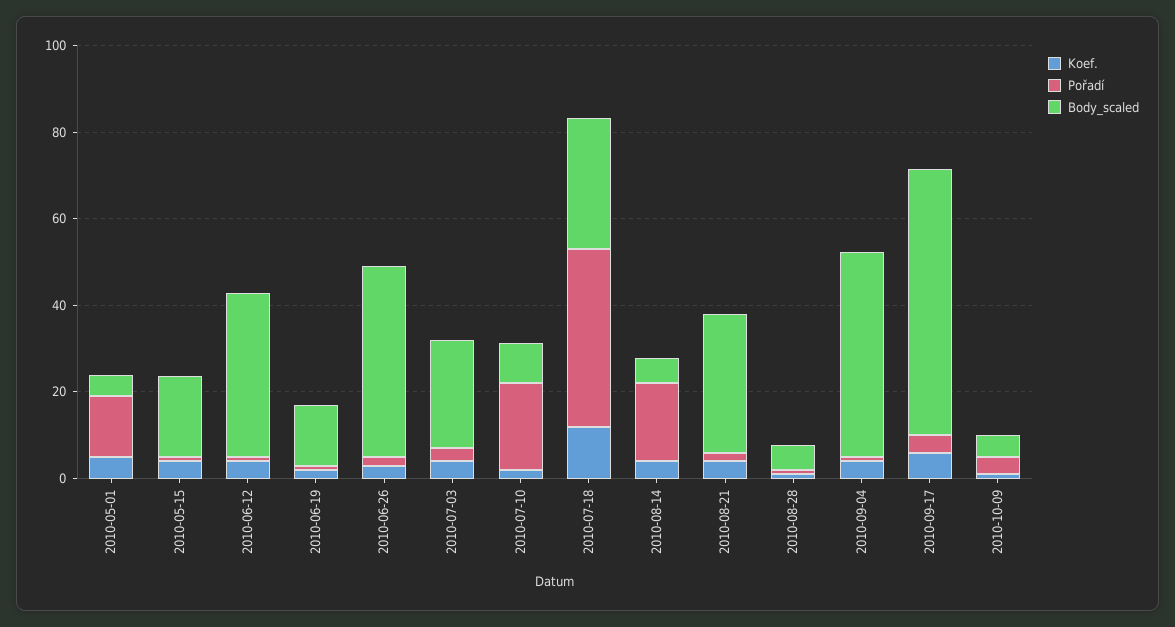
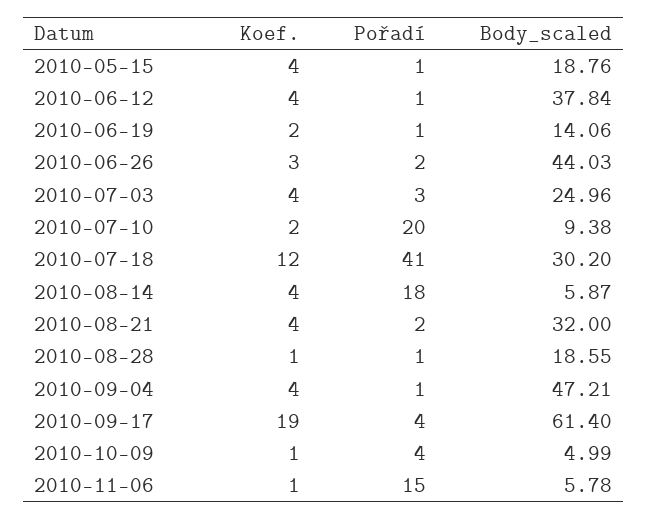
Koef., 2010-05-01: 5 -> none
Pořadí, 2010-05-01: 15 -> none
Body_scaled, 2010-05-01: 5 -> none
Body_scaled, 2010-08-28: 5 -> 18.55
Koef., 2010-09-17: 5 -> 19
Koef., 2010-11-06: none -> 1
Pořadí, 2010-11-06: none -> 15
Body_scaled, 2010-11-06: none -> 5.78

